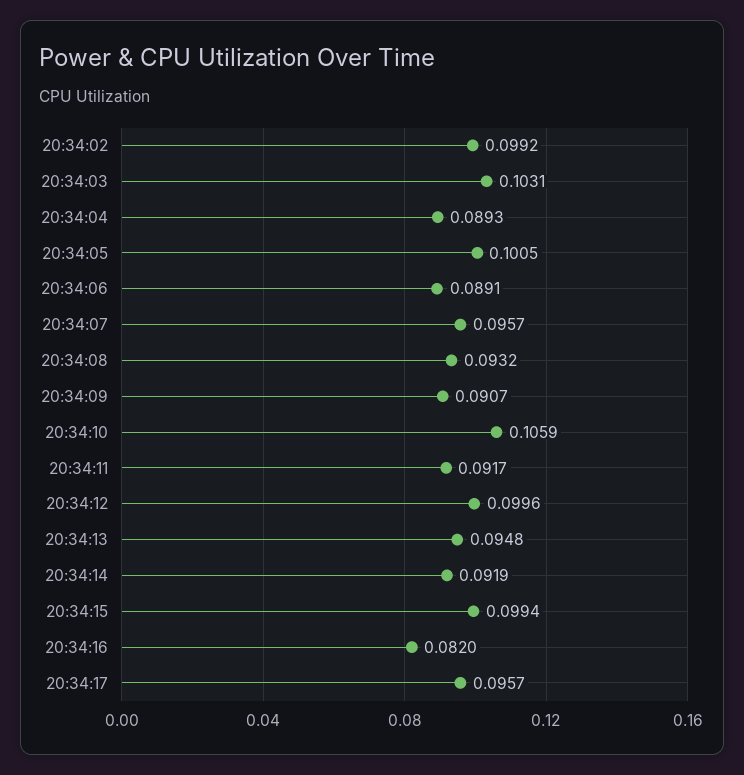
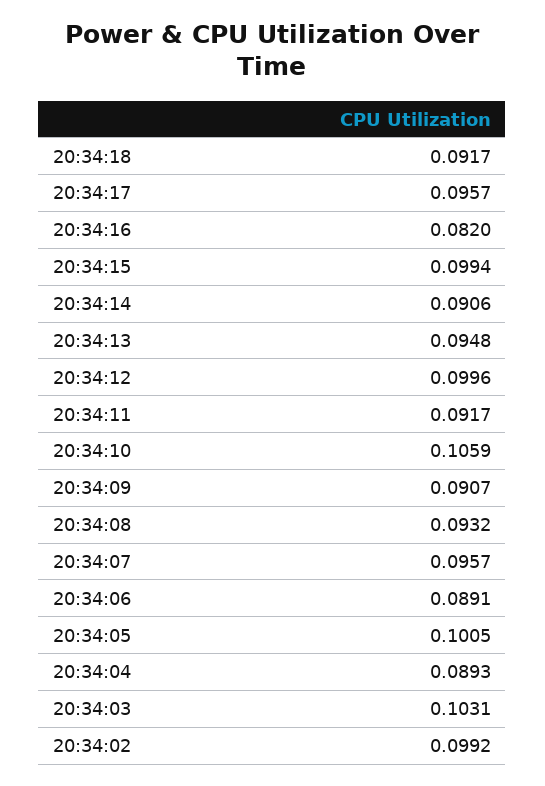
20:34:14: 0.0919 -> 0.0906
20:34:18: none -> 0.0917

